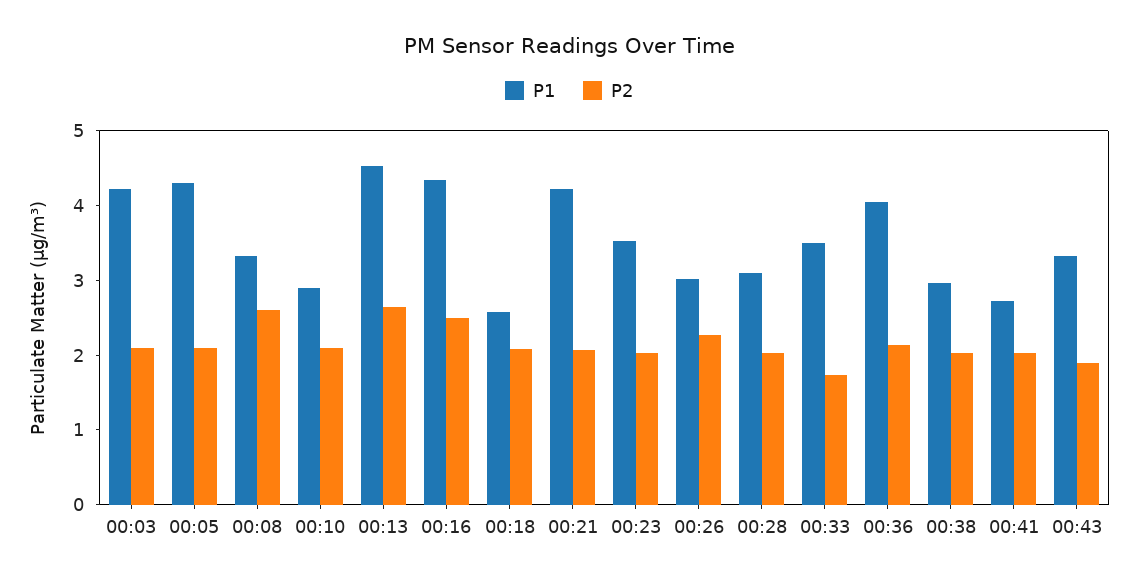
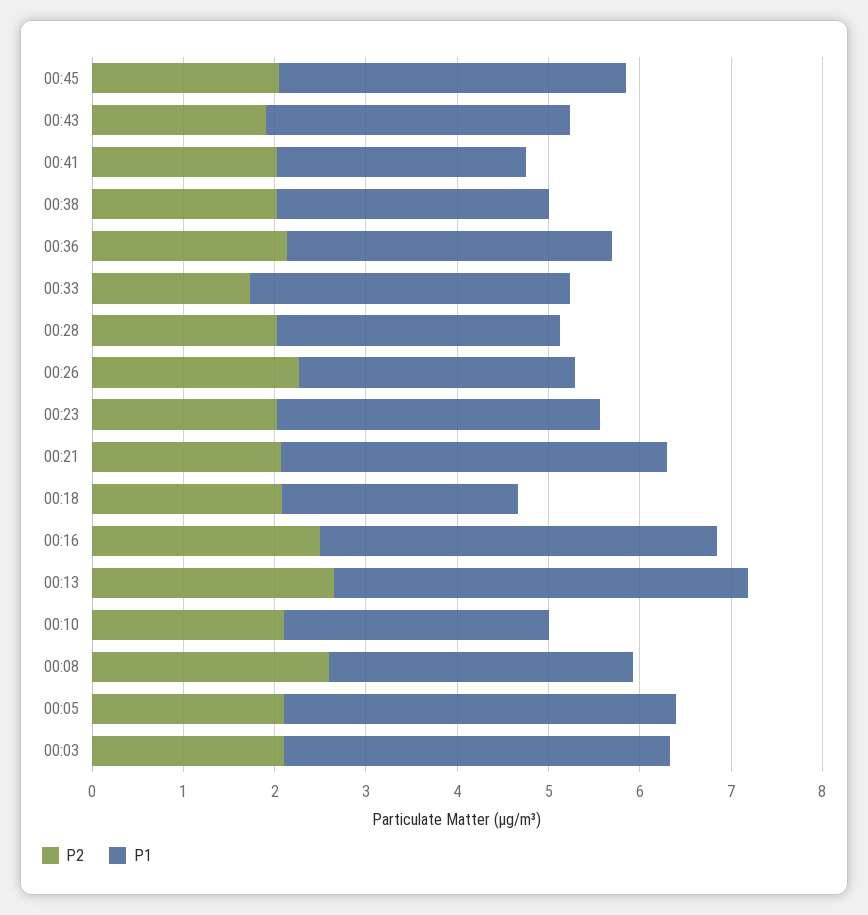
P1, 00:36: 4 -> 3.6
P2, 00:45: none -> 2
P1, 00:45: none -> 3.8

